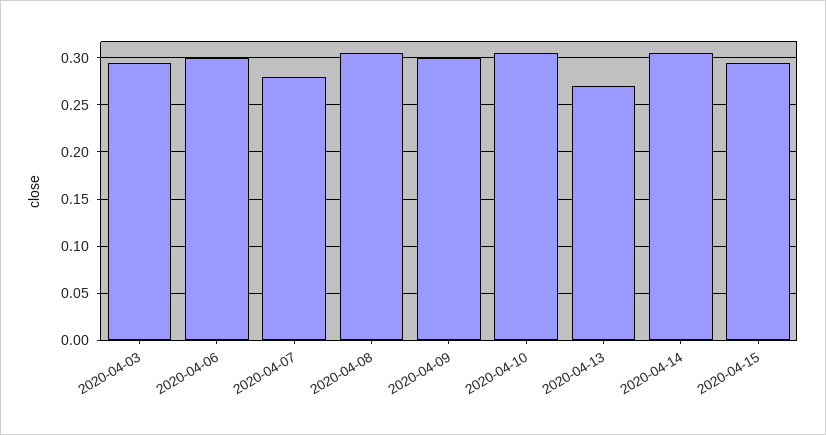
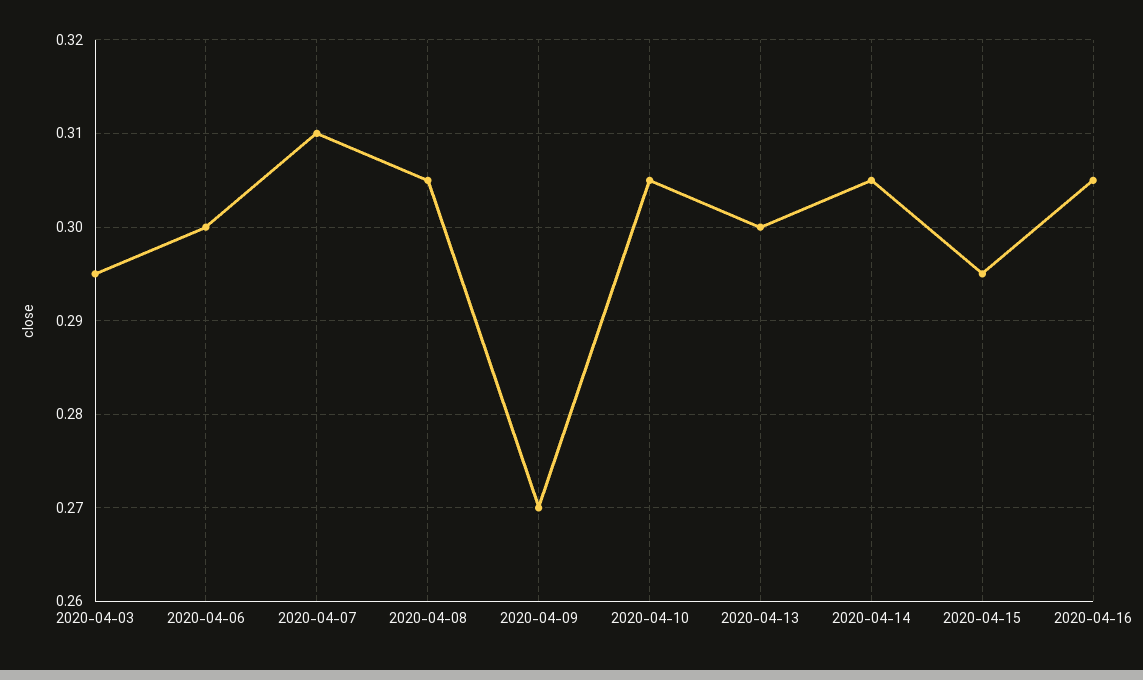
2020-04-07: 0.28 -> 0.31
2020-04-09: 0.3 -> 0.27
2020-04-13: 0.27 -> 0.3
2020-04-16: none -> 0.305

